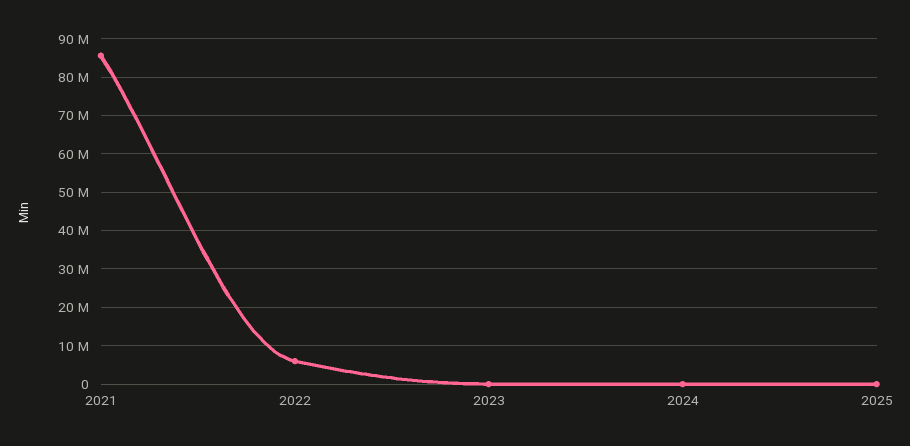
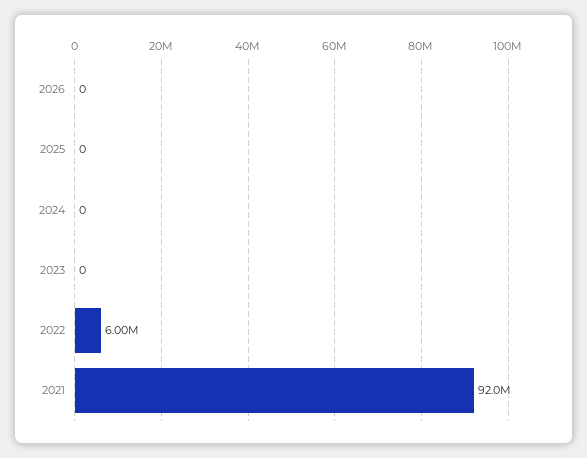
2021: 86000000 -> 92000000
2026: none -> 0

